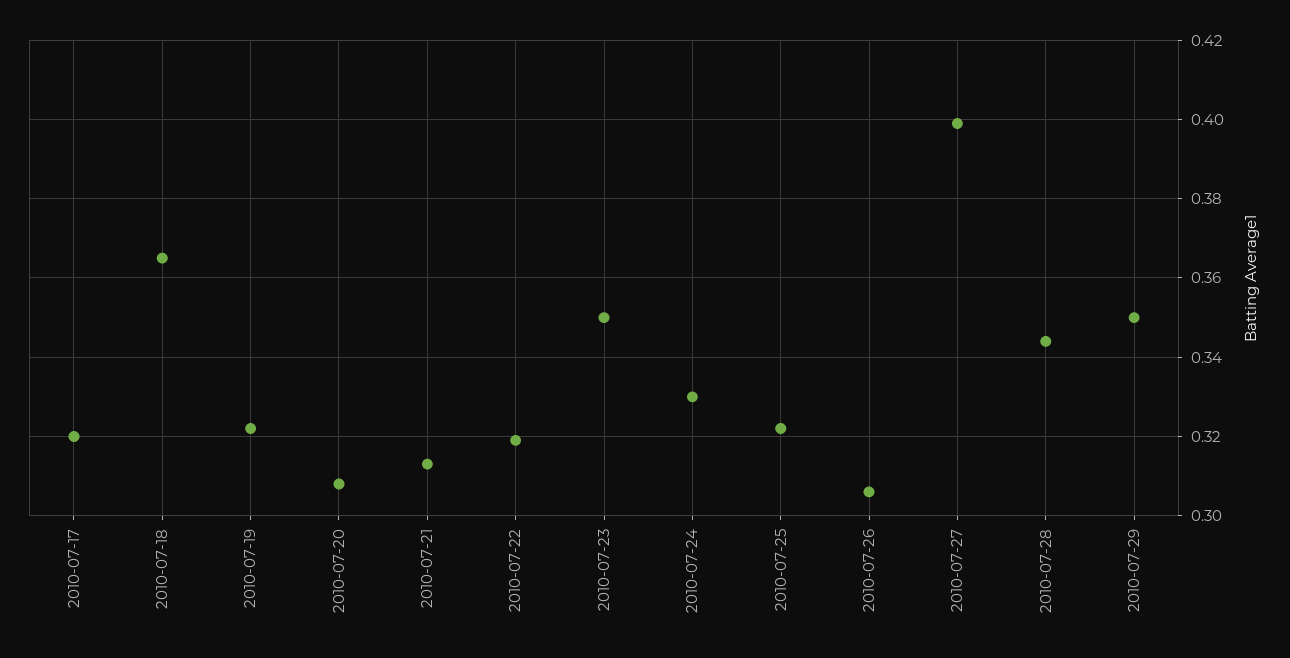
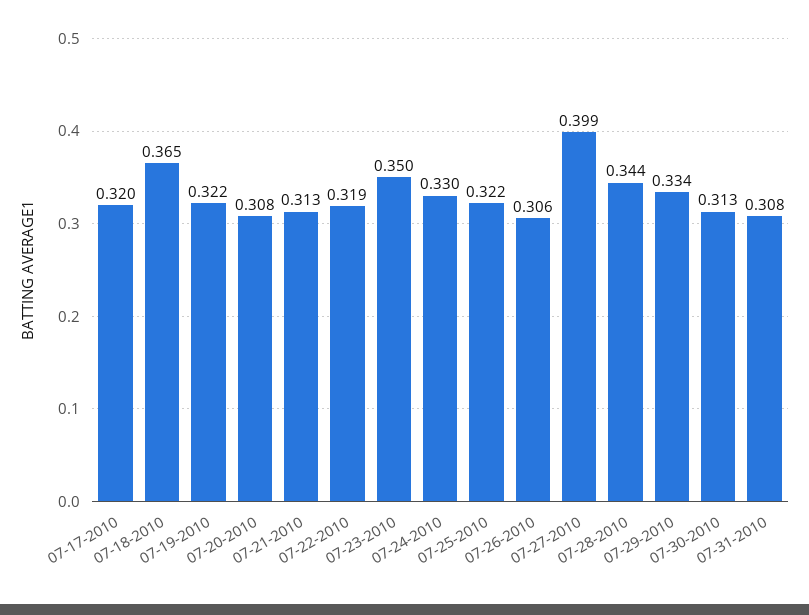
2010-07-29: 0.35 -> 0.334
07-30-2010: none -> 0.313
07-31-2010: none -> 0.308

